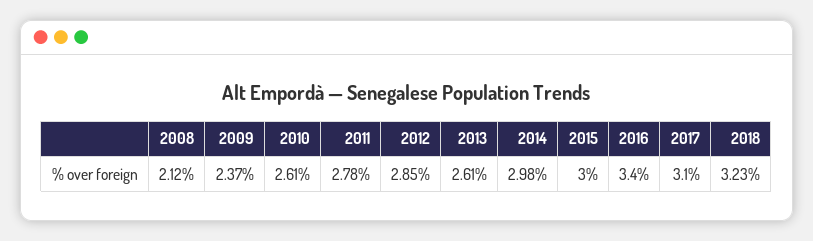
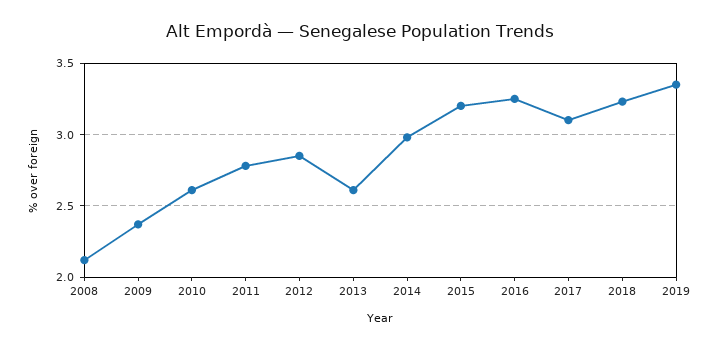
2015: 3 -> 3.2
2016: 3.4 -> 3.25
2019: none -> 3.35

